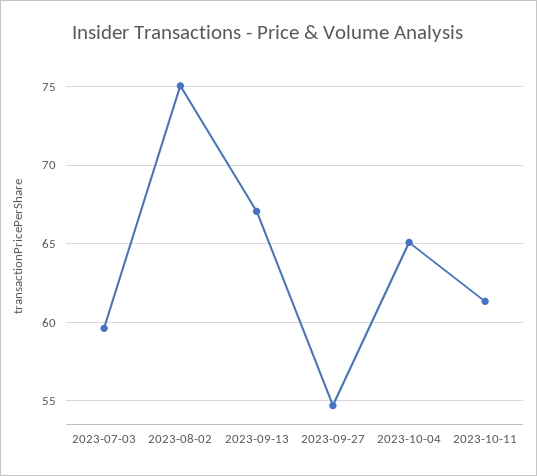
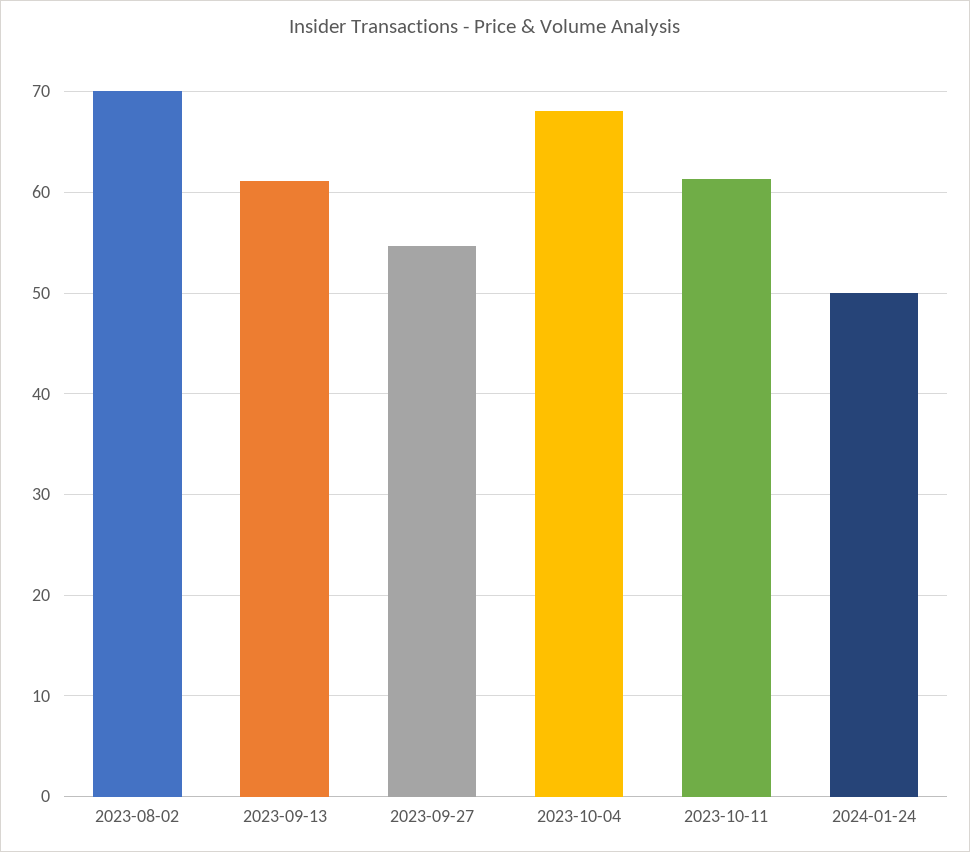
2023-07-03: 59.5 -> none
2023-08-02: 75 -> 70
2023-09-13: 67 -> 61
2023-10-04: 65 -> 68
2024-01-24: none -> 50

